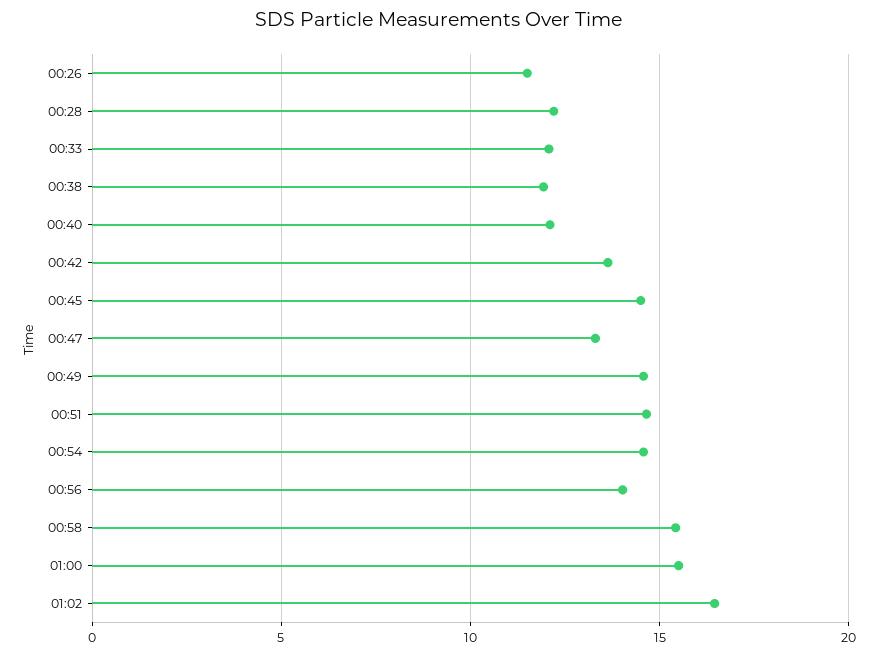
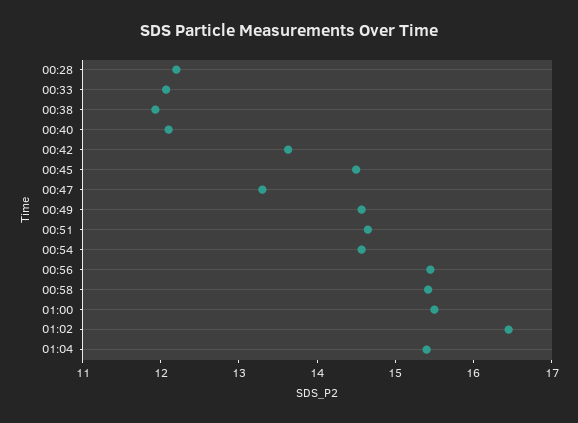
00:26: 11.5 -> none
00:56: 14 -> 15.4
01:04: none -> 15.4

